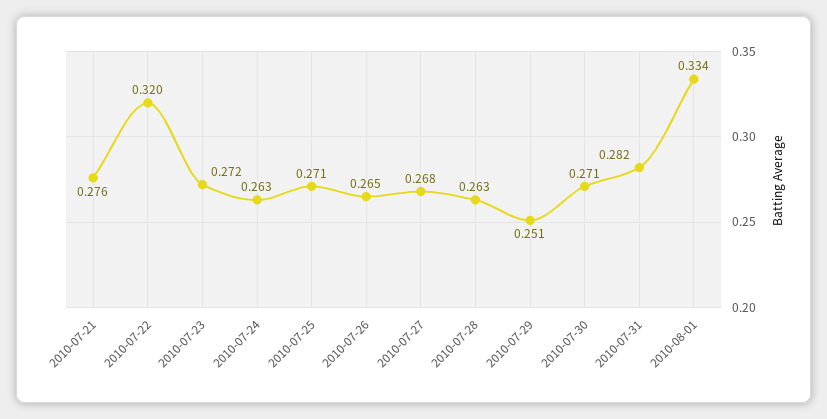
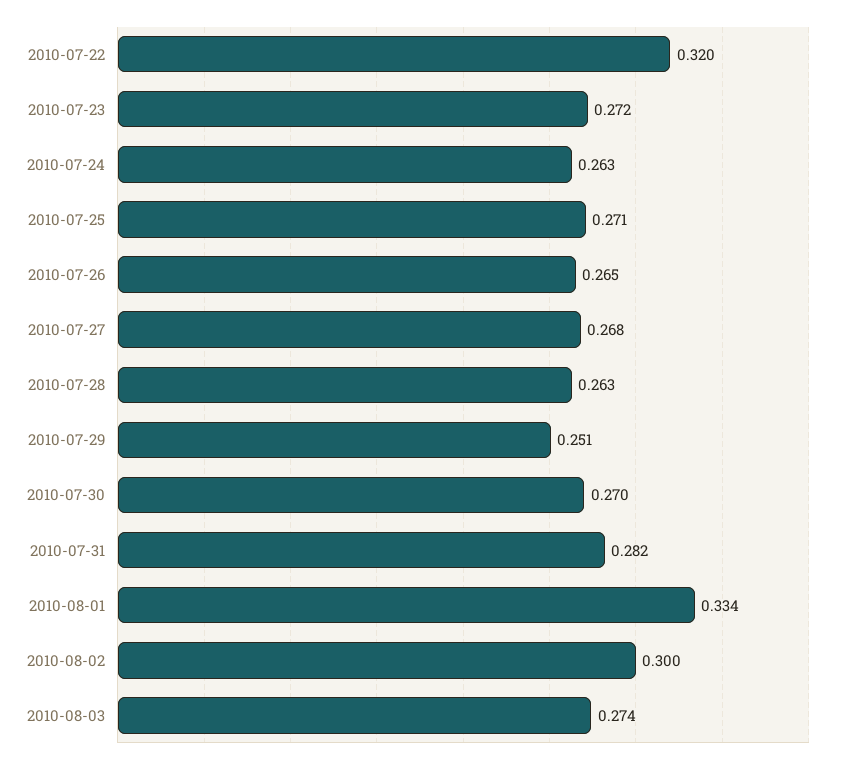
2010-07-21: 0.276 -> none
2010-07-30: 0.271 -> 0.27
2010-08-02: none -> 0.3
2010-08-03: none -> 0.274

